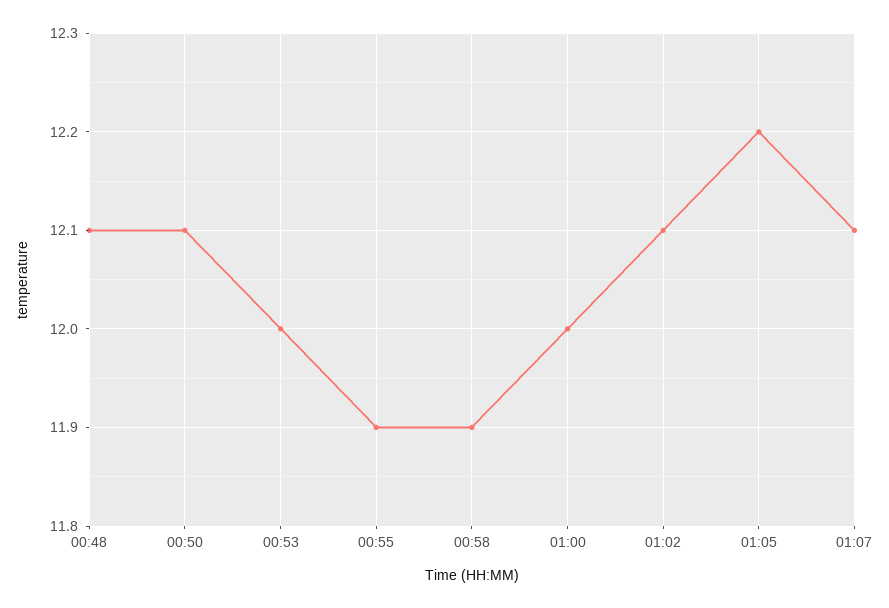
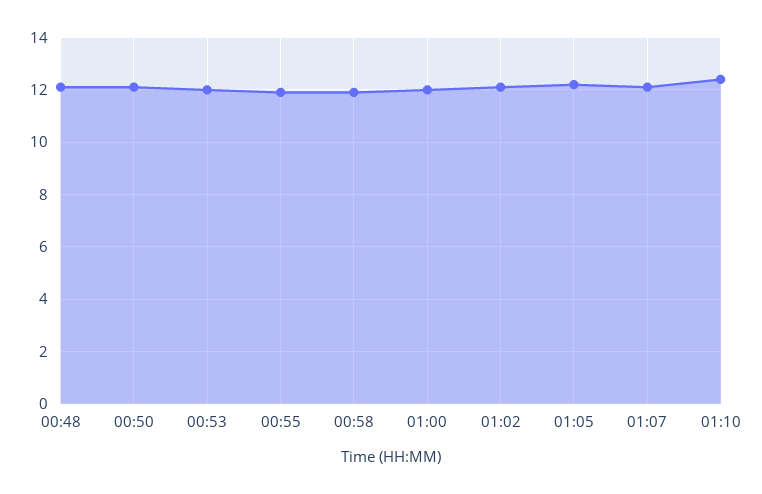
01:10: none -> 12.5

